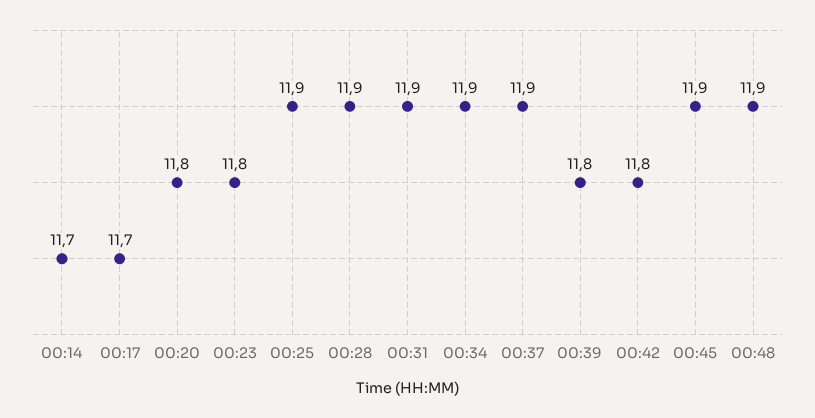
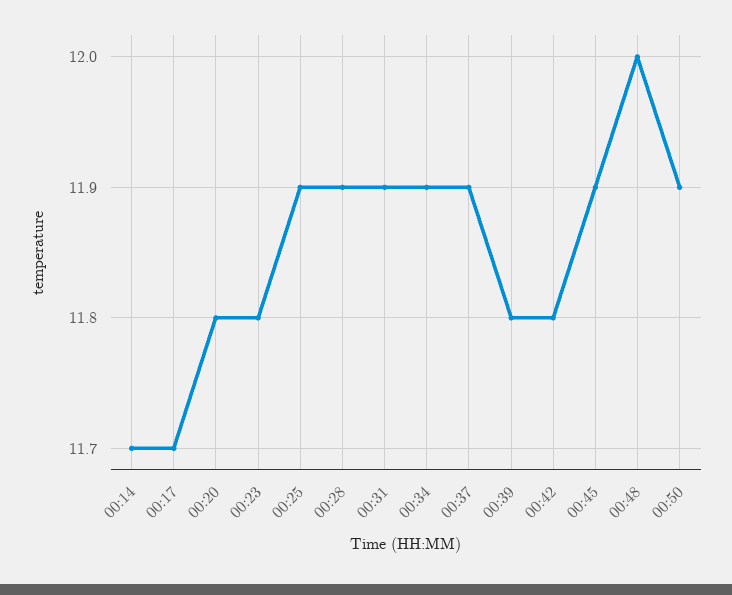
00:48: 11.9 -> 12
00:50: none -> 11.9

